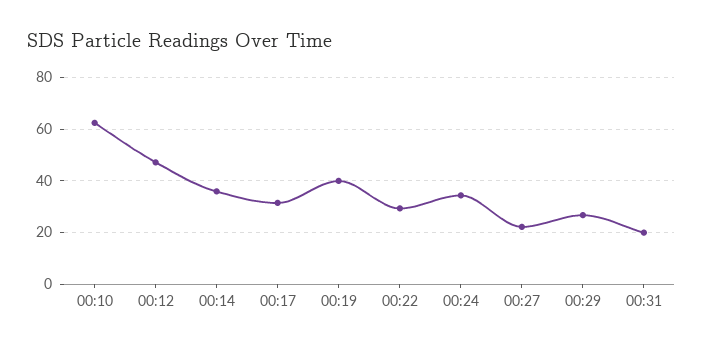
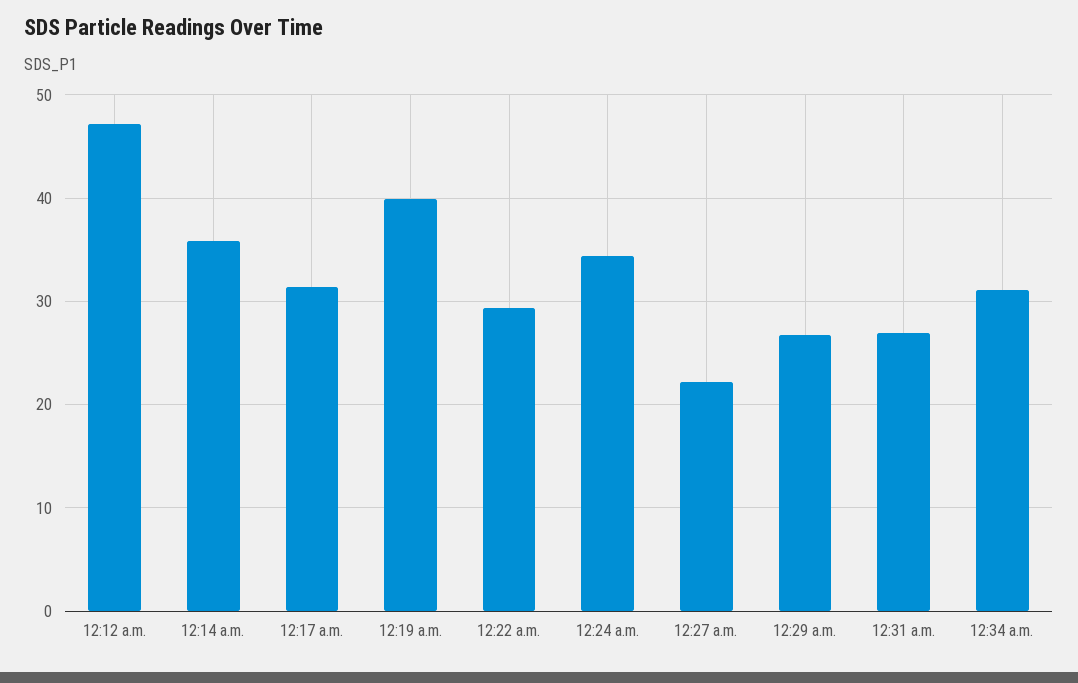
00:10: 62.5 -> none
00:31: 20 -> 27
12:34 a.m.: none -> 31

